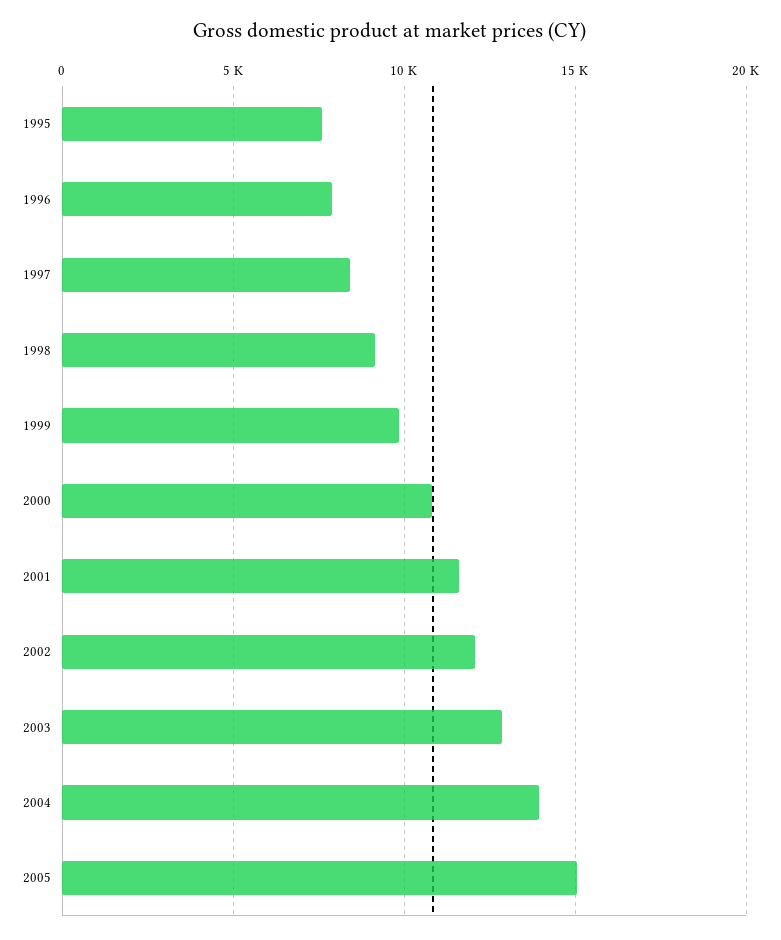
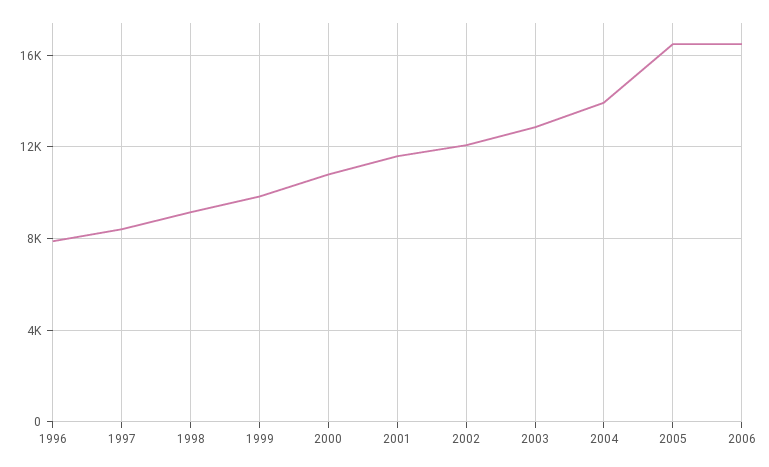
1995: 7500 -> none
2005: 15000 -> 16500
2006: none -> 16500

